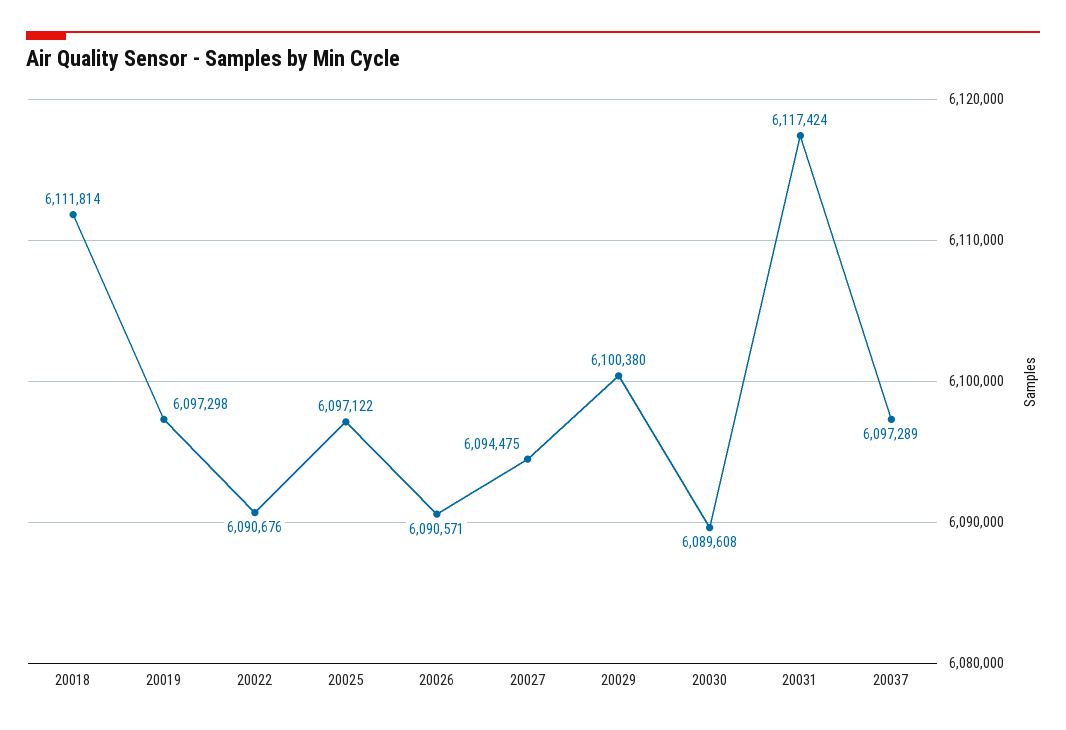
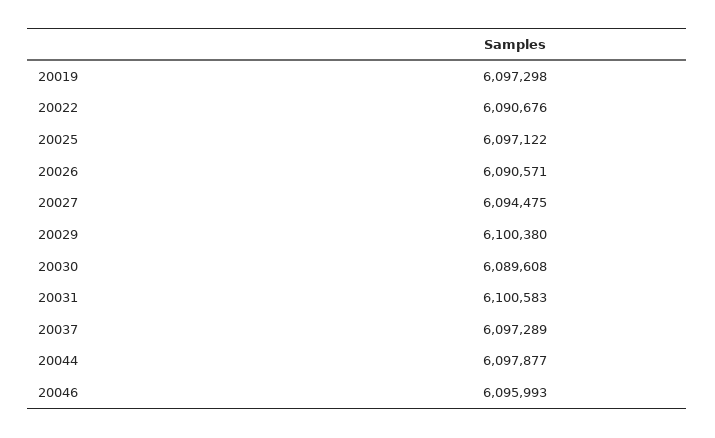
20018: 6111814 -> none
20031: 6117424 -> 6100583
20044: none -> 6097877
20046: none -> 6095993

